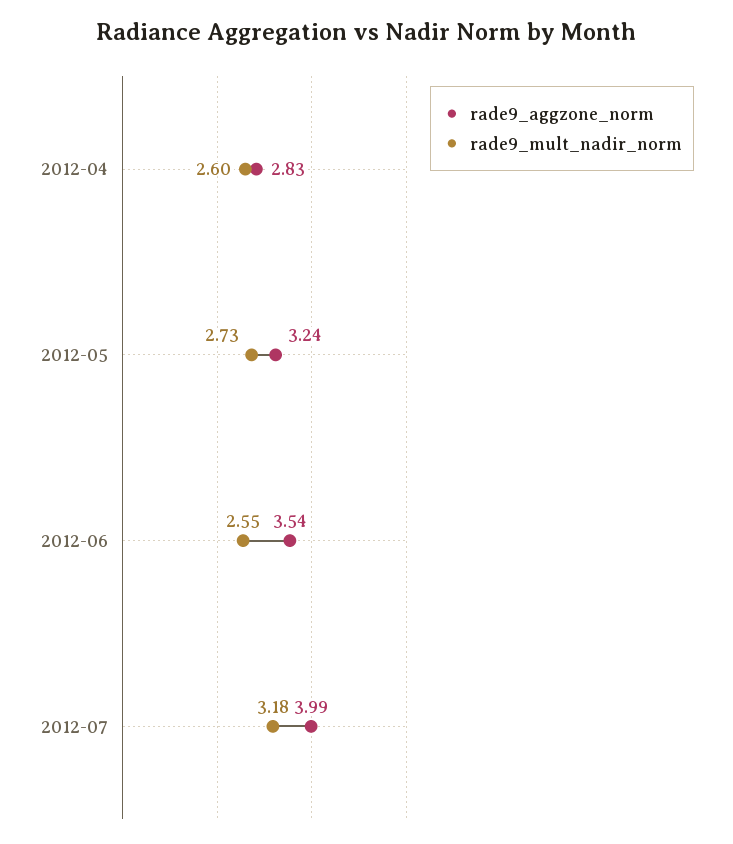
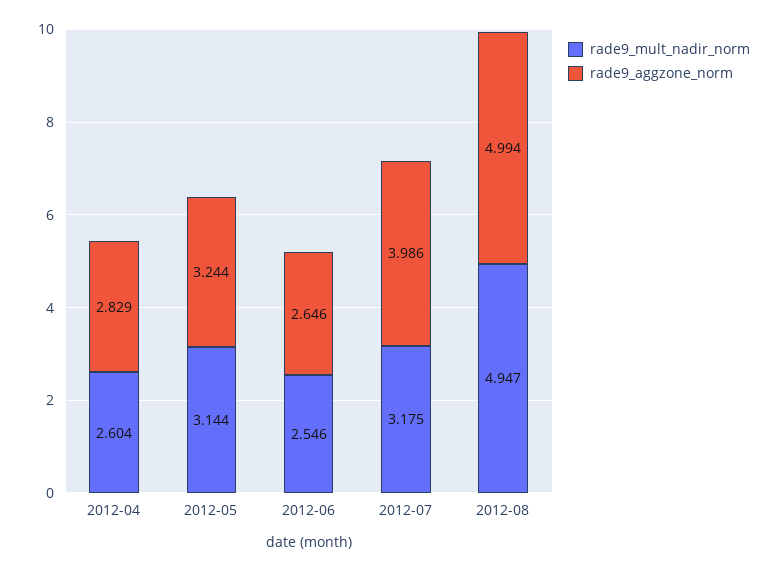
rade9_mult_nadir_norm, 2012-05: 2.73 -> 3.144
rade9_aggzone_norm, 2012-06: 3.54 -> 2.646
rade9_mult_nadir_norm, 2012-08: none -> 4.947
rade9_aggzone_norm, 2012-08: none -> 4.994

